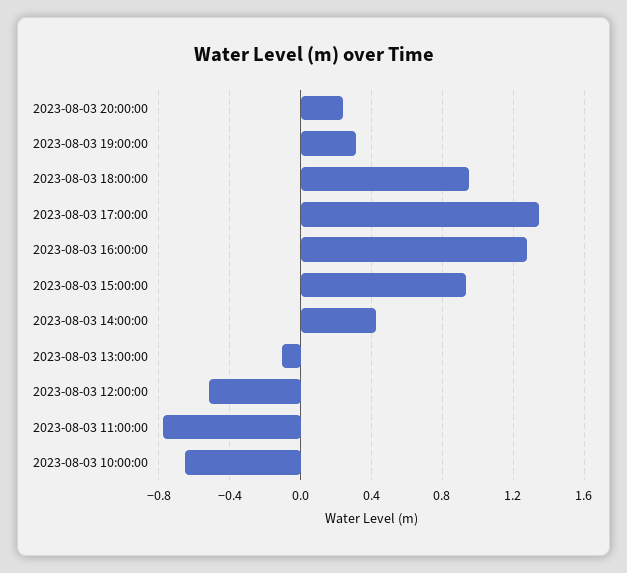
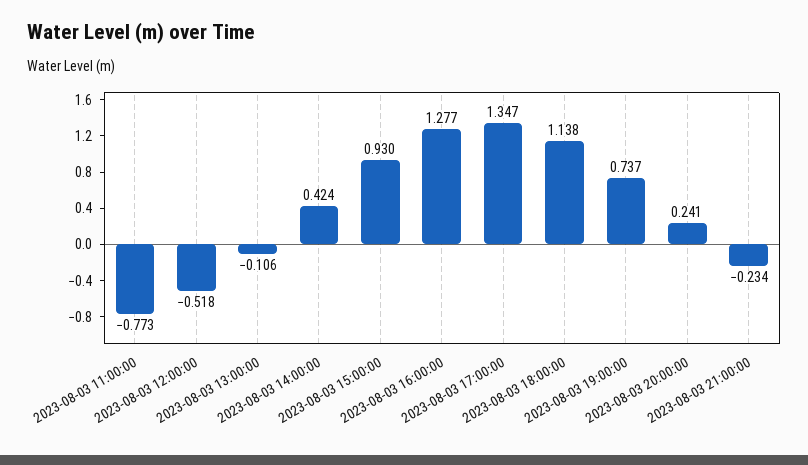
2023-08-03 19:00:00: 0.3 -> 0.737
2023-08-03 18:00:00: 0.95 -> 1.138
2023-08-03 10:00:00: -0.65 -> none
2023-08-03 21:00:00: none -> -0.234

